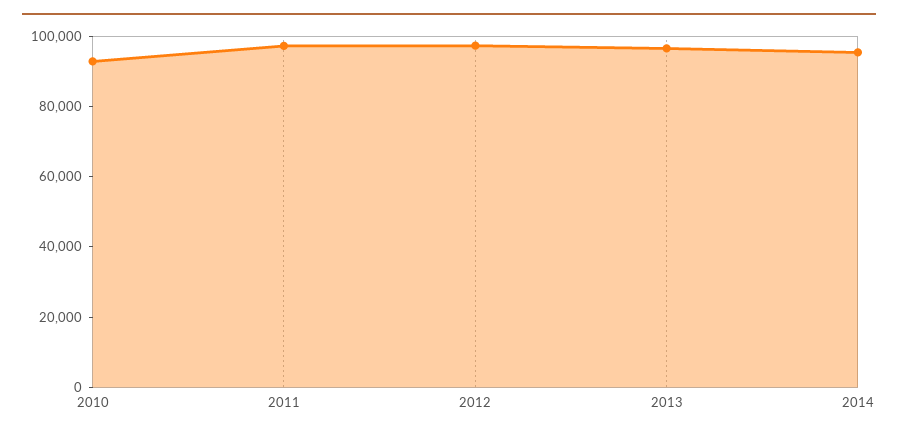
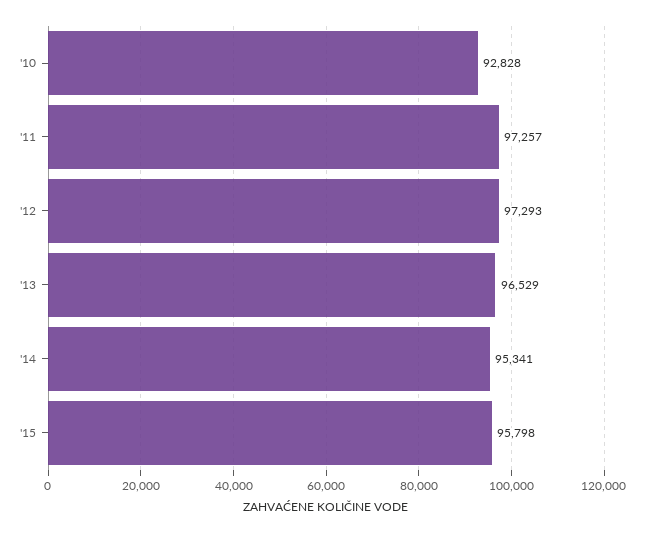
'15: none -> 95798

